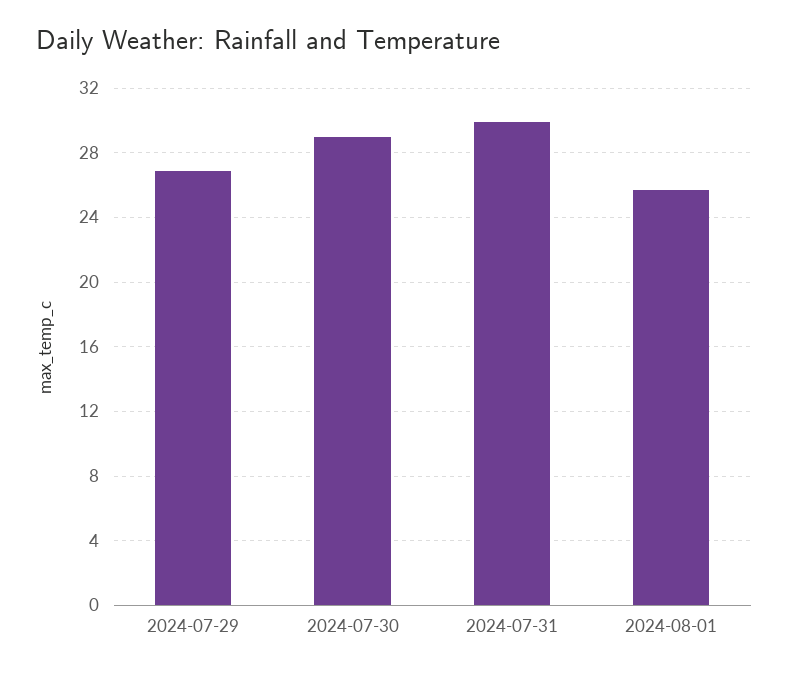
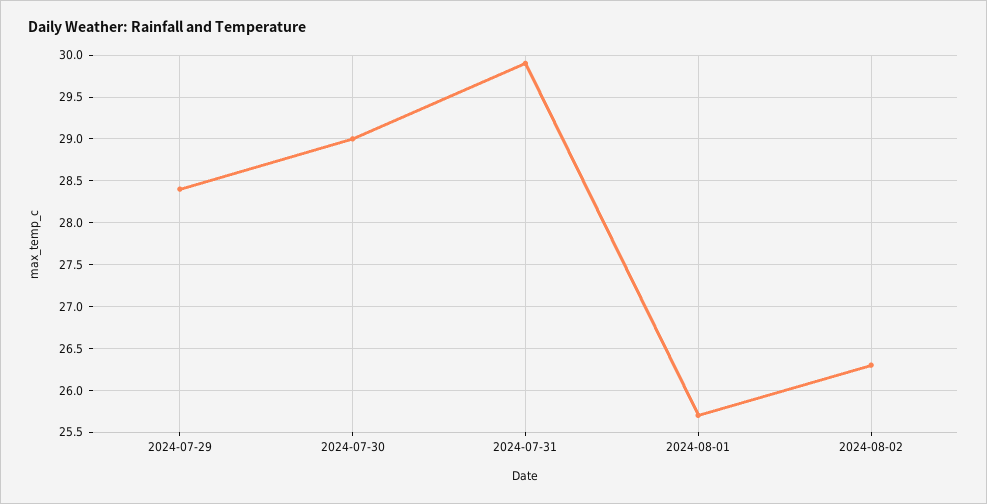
2024-07-29: 27 -> 28.4
2024-08-02: none -> 26.3

